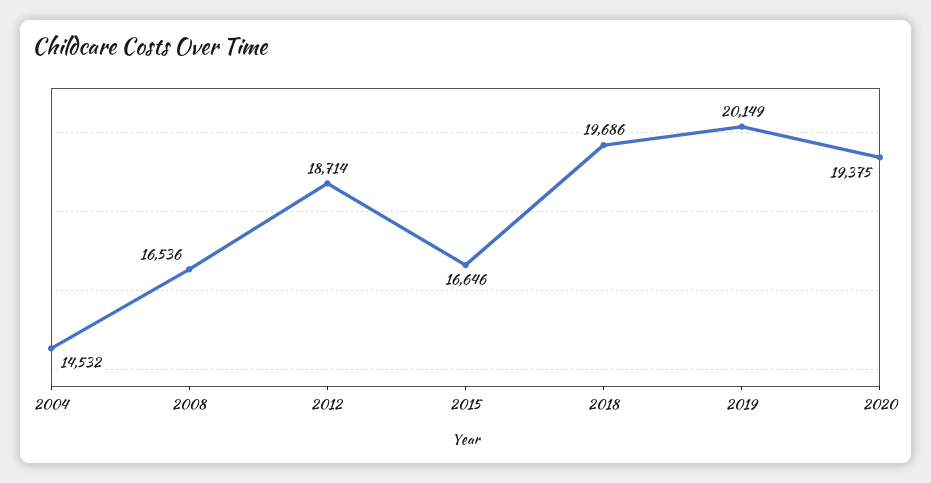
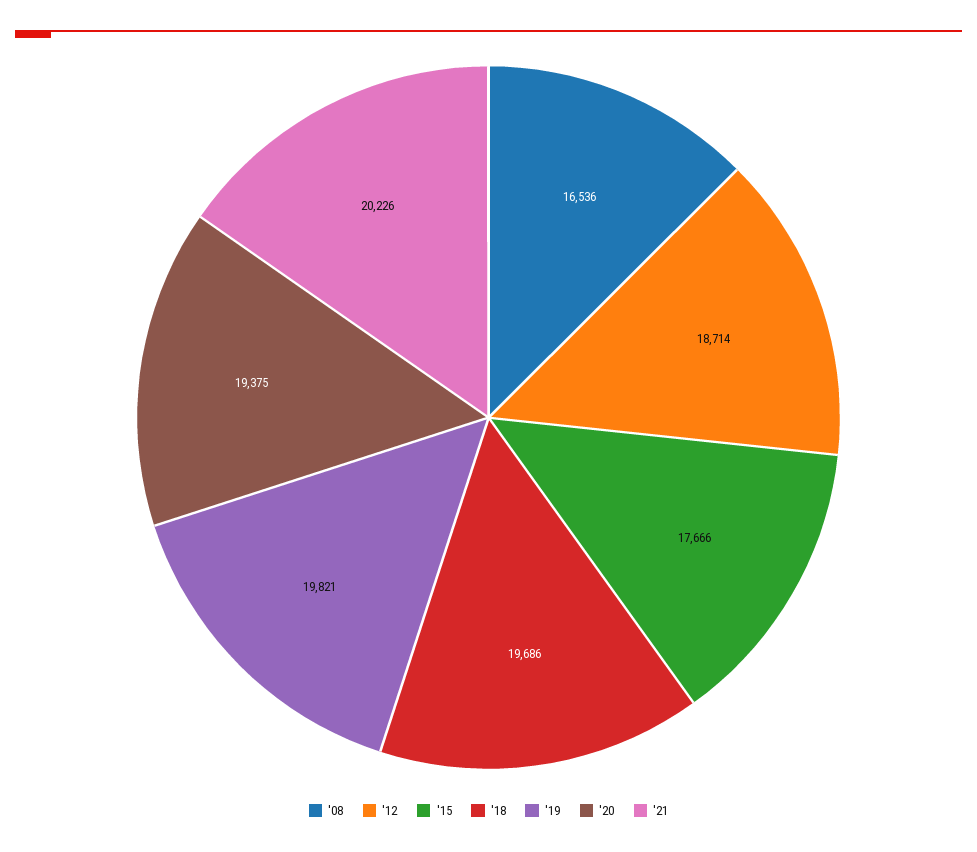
2004: 14532 -> none
2015: 16646 -> 17666
2019: 20149 -> 19821
'21: none -> 20226

